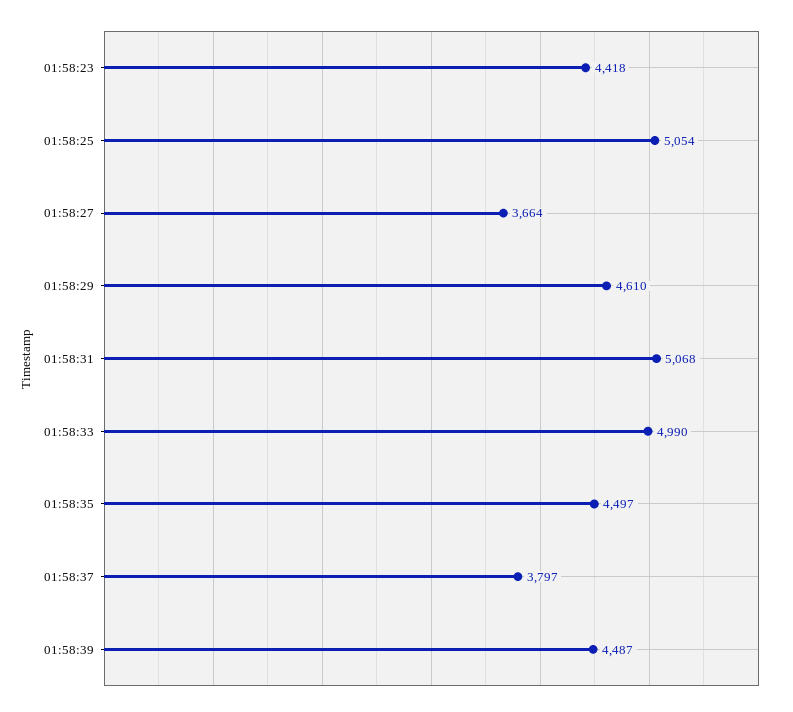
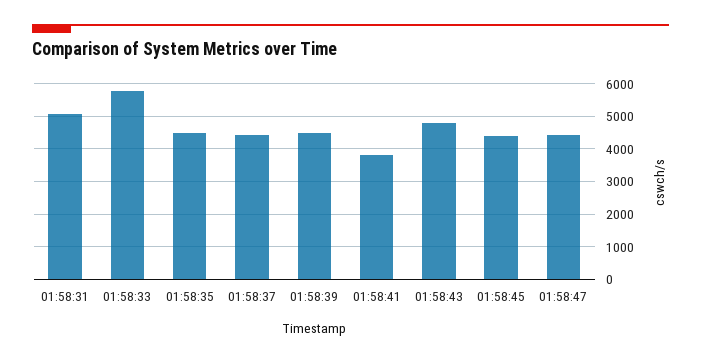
01:58:23: 4418 -> none
01:58:25: 5054 -> none
01:58:27: 3664 -> none
01:58:29: 4610 -> none
01:58:33: 4990 -> 5800
01:58:37: 3797 -> 4400
01:58:41: none -> 3800
01:58:43: none -> 4800
01:58:45: none -> 4400
01:58:47: none -> 4400

